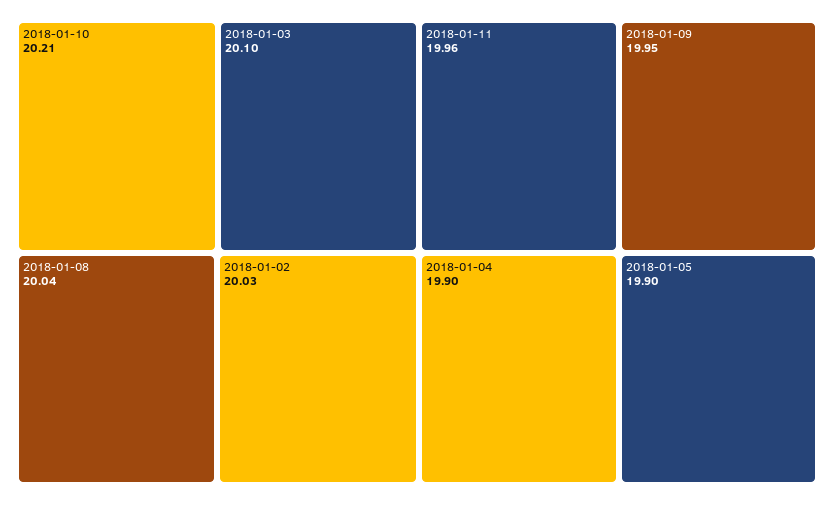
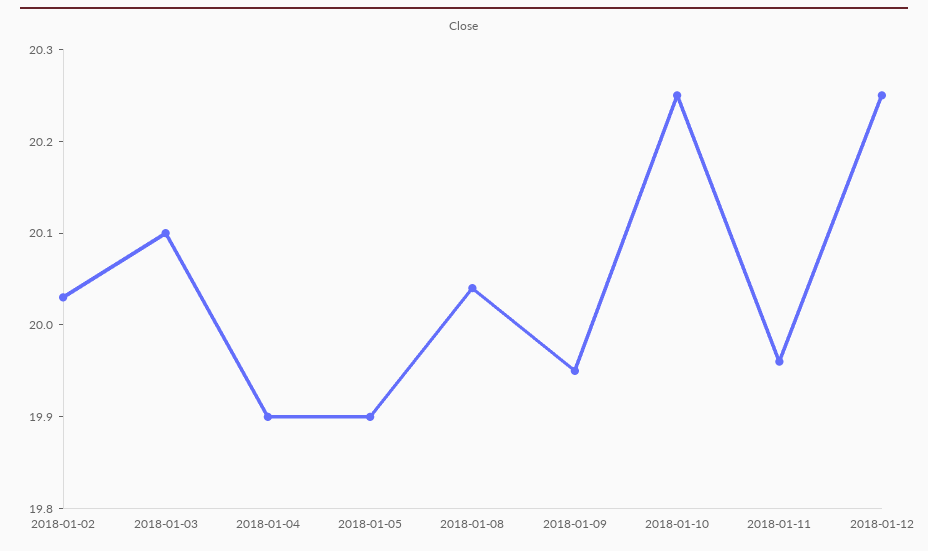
2018-01-10: 20.21 -> 20.25
2018-01-12: none -> 20.25

